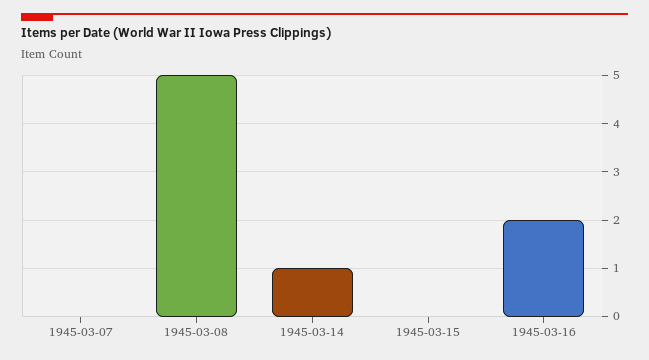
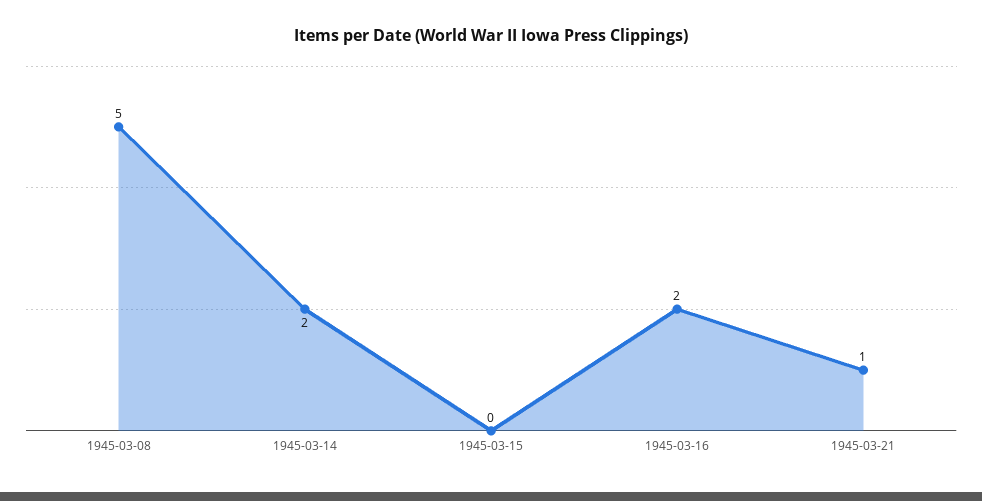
1945-03-07: 0 -> none
1945-03-14: 1 -> 2
1945-03-21: none -> 1

